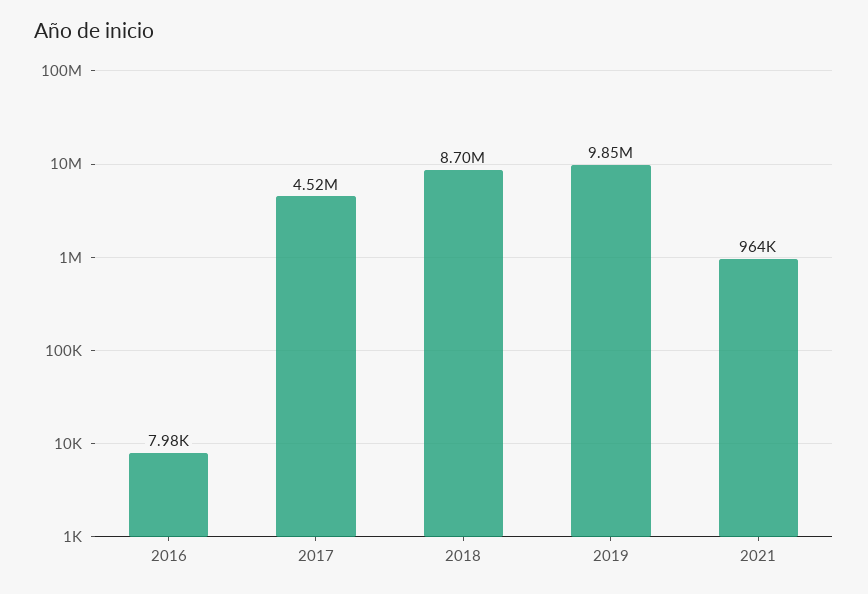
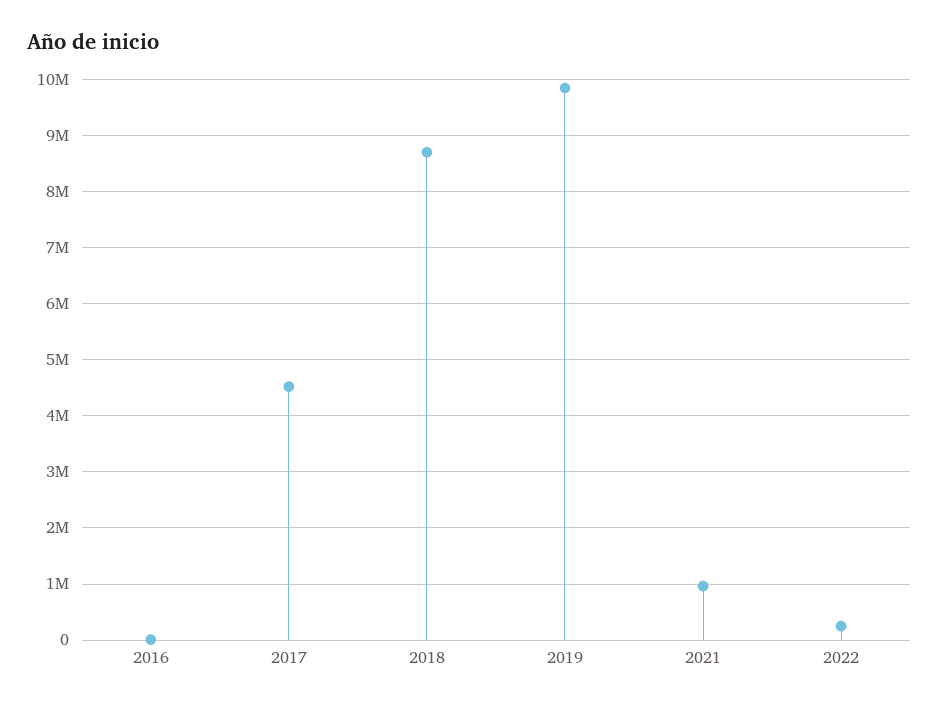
2022: none -> 200000

